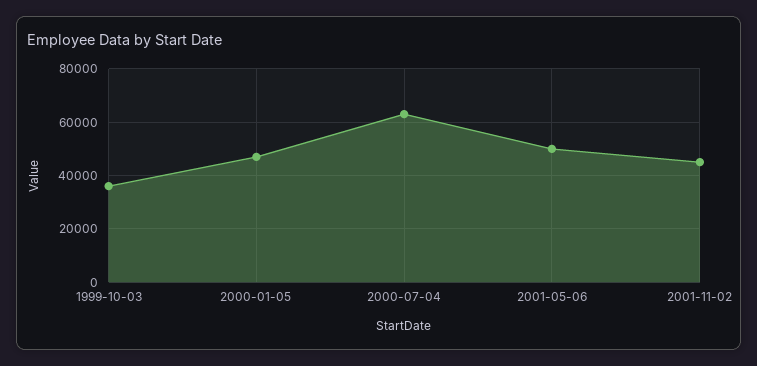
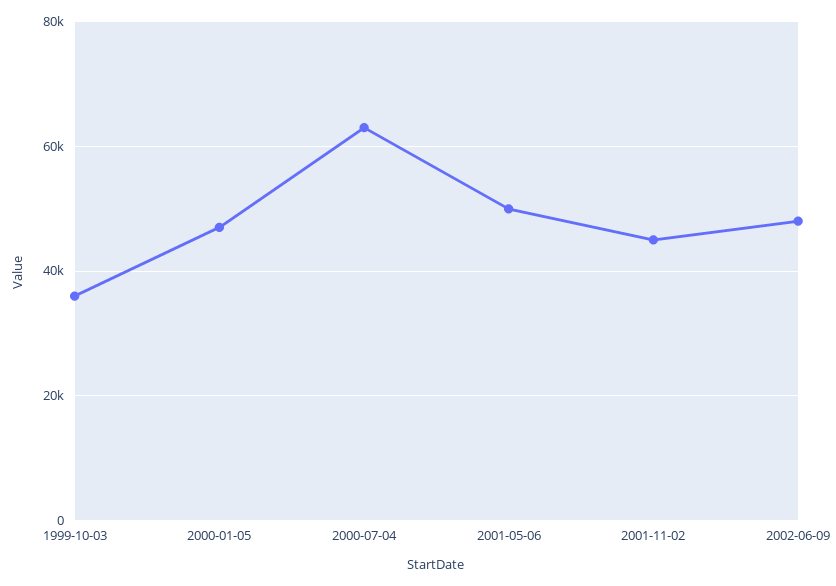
2002-06-09: none -> 48000

